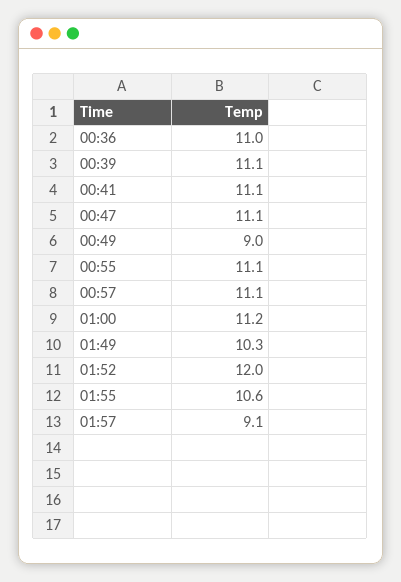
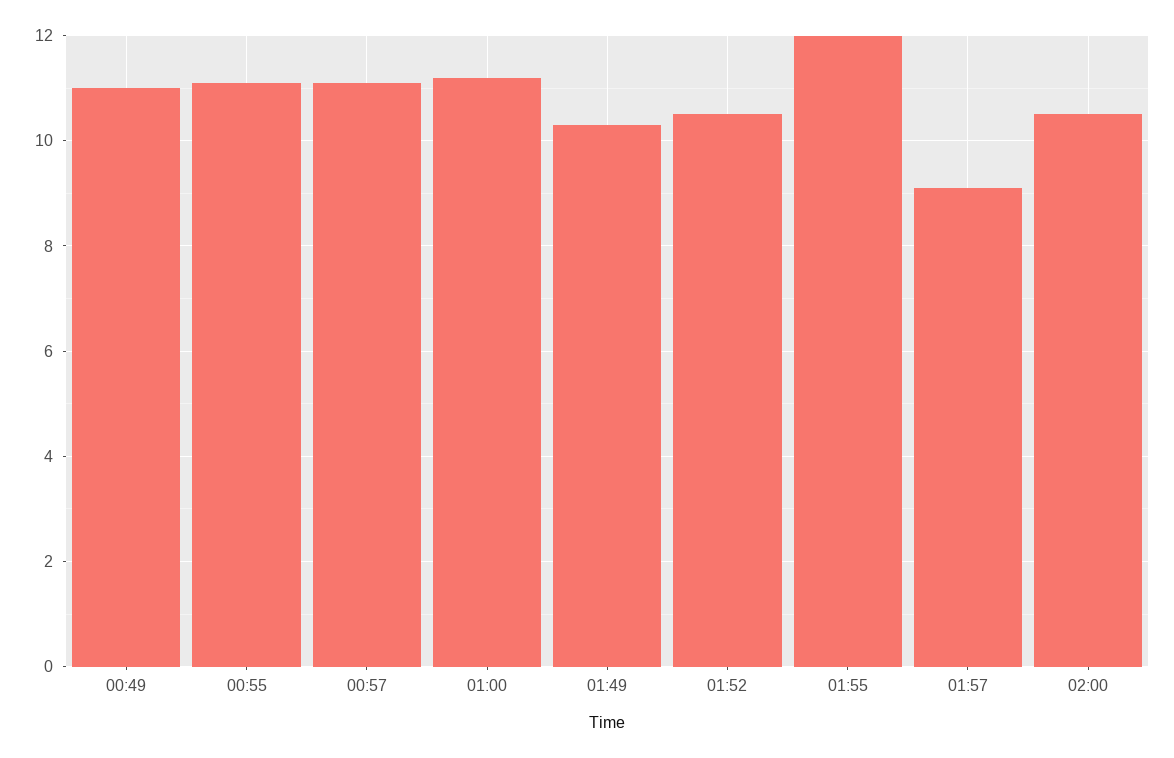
00:36: 11 -> none
00:39: 11.1 -> none
00:41: 11.1 -> none
00:47: 11.1 -> none
00:49: 9 -> 11
01:52: 12 -> 10.5
01:55: 10.6 -> 12
02:00: none -> 10.5

